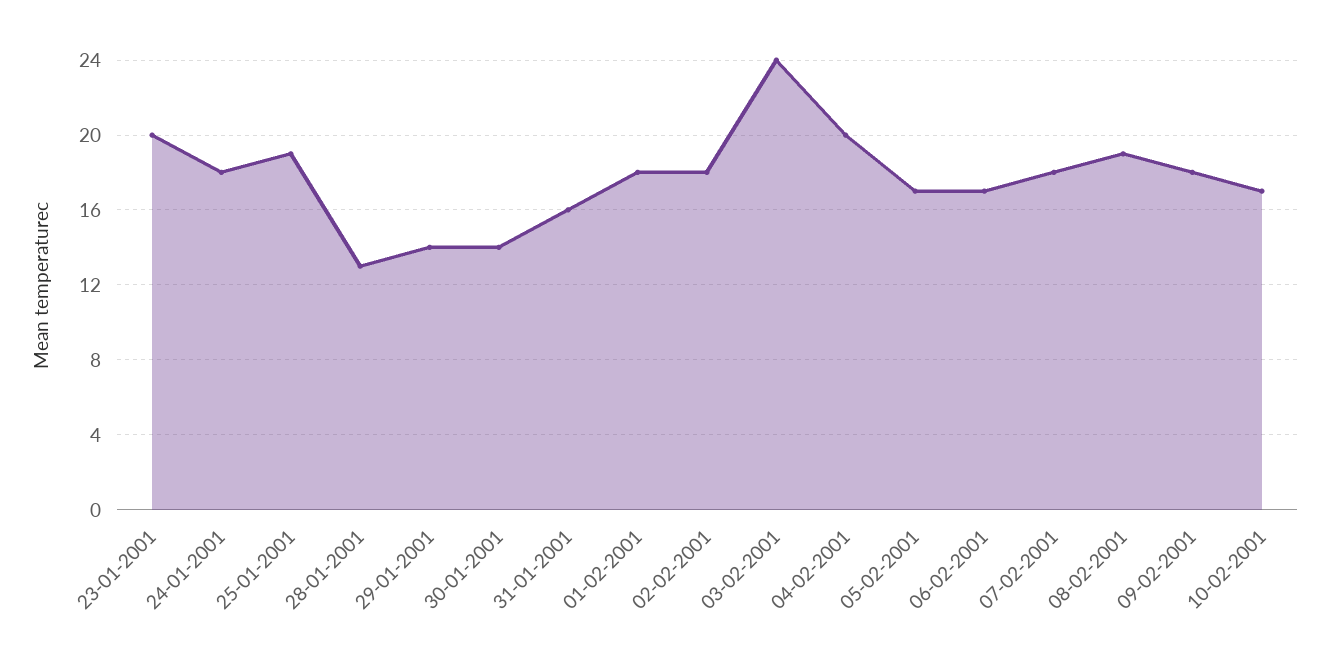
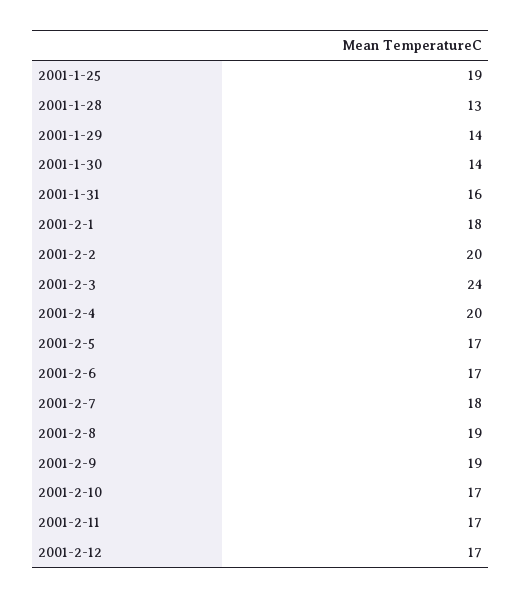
23-01-2001: 20 -> none
24-01-2001: 18 -> none
02-02-2001: 18 -> 20
09-02-2001: 18 -> 19
2001-2-11: none -> 17
2001-2-12: none -> 17

